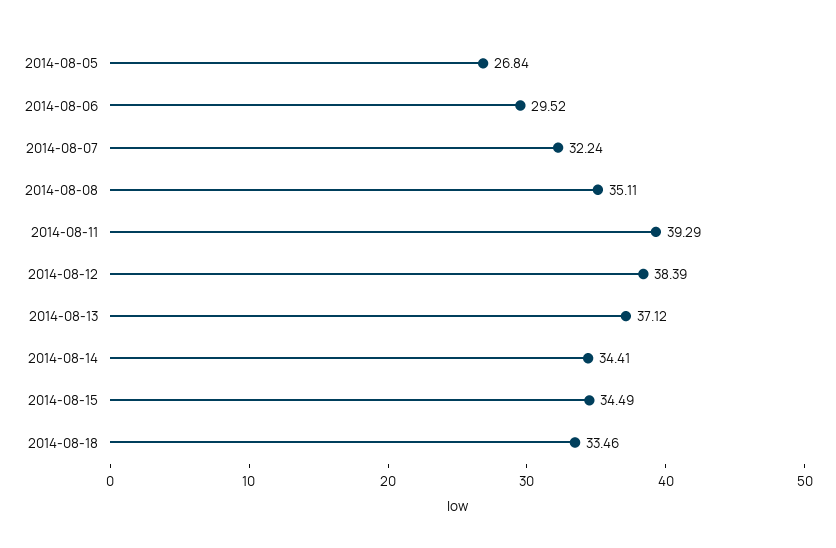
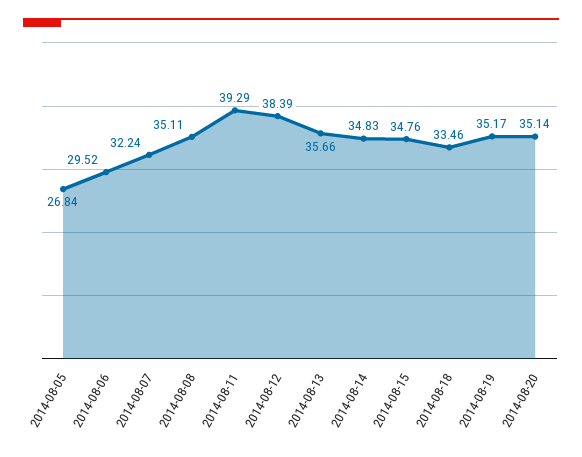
2014-08-13: 37.12 -> 35.66
2014-08-14: 34.41 -> 34.83
2014-08-15: 34.49 -> 34.76
2014-08-19: none -> 35.17
2014-08-20: none -> 35.14

